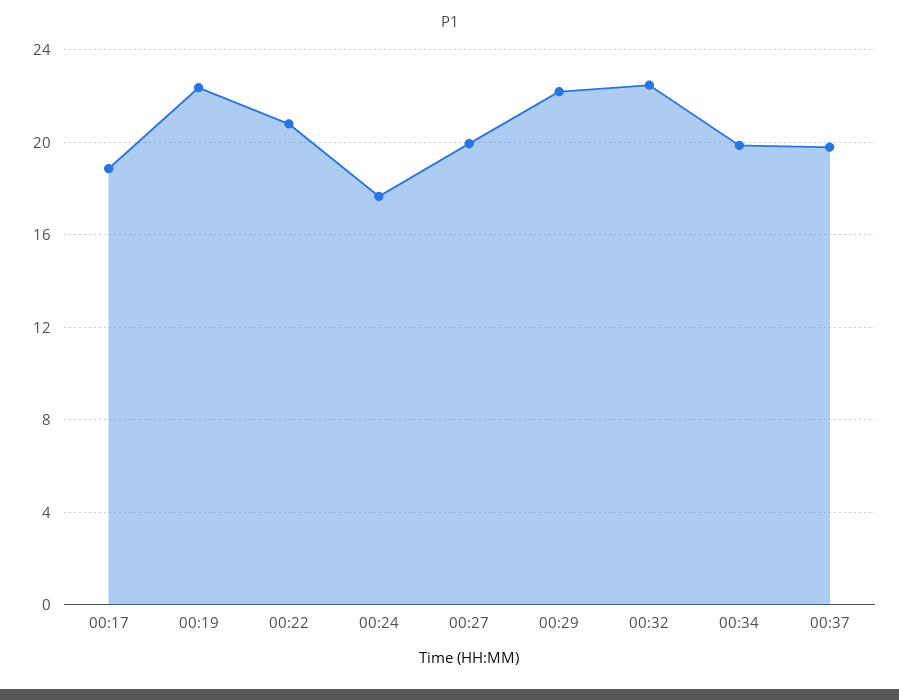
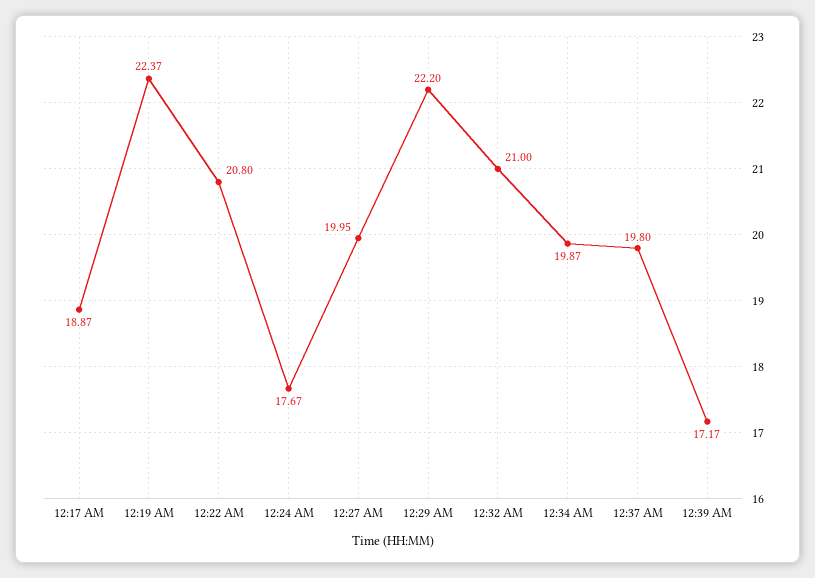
00:32: 22.5 -> 21
12:39 AM: none -> 17.17

